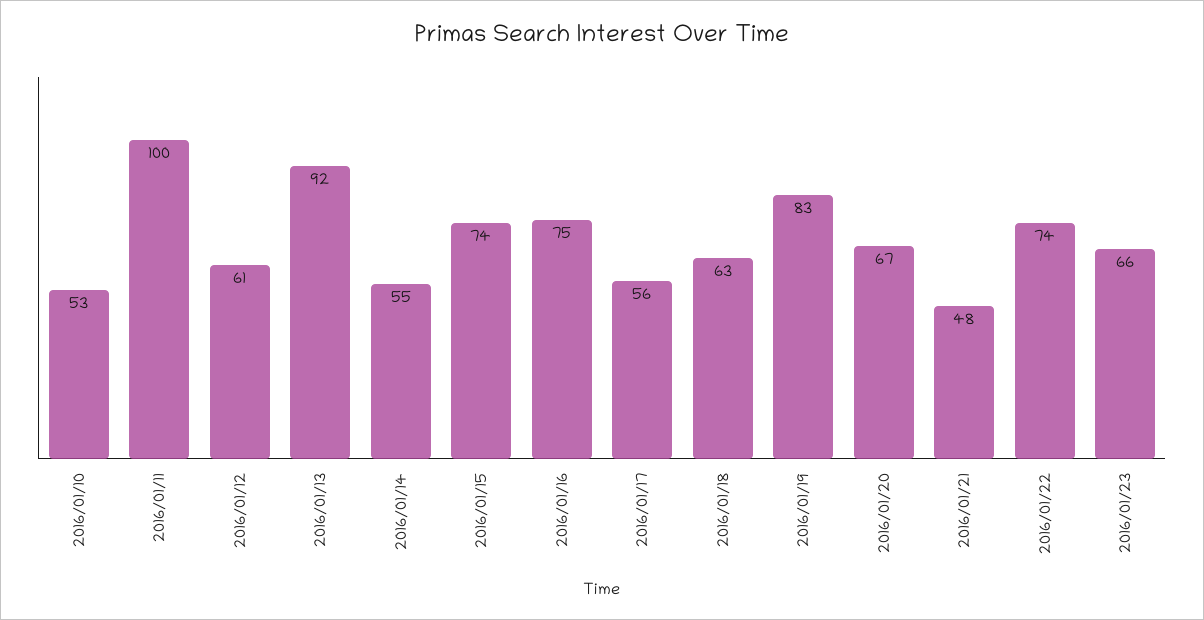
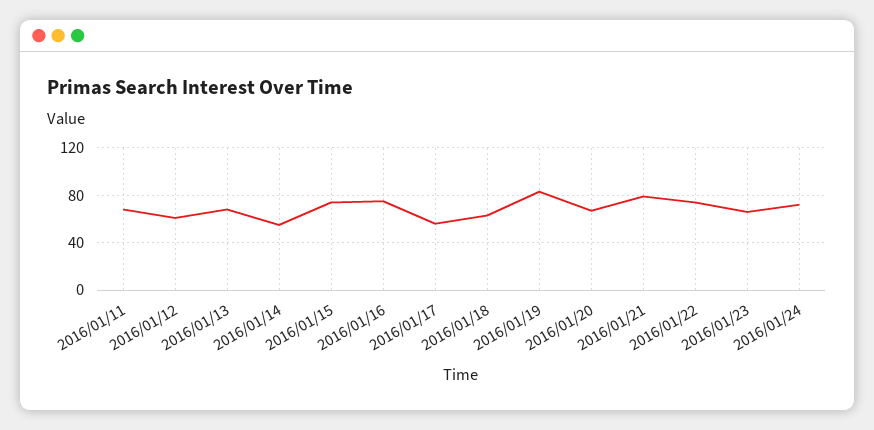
2016/01/10: 53 -> none
2016/01/11: 100 -> 70
2016/01/13: 92 -> 70
2016/01/21: 48 -> 80
2016/01/24: none -> 70

